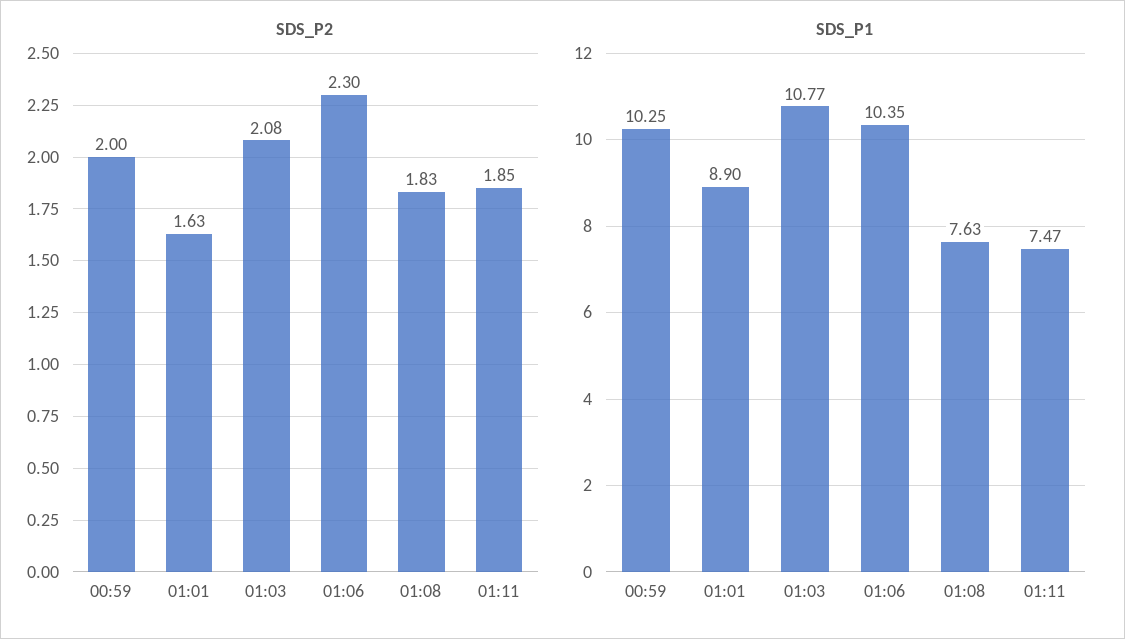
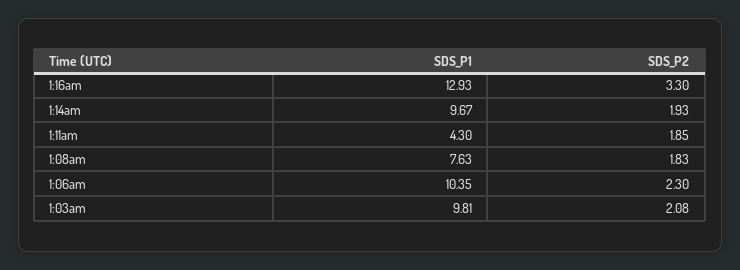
SDS_P2, 00:59: 2 -> none
SDS_P2, 01:01: 1.63 -> none
SDS_P1, 00:59: 10.25 -> none
SDS_P1, 01:01: 8.9 -> none
SDS_P1, 01:03: 10.77 -> 9.81
SDS_P1, 01:11: 7.47 -> 4.3
SDS_P1, 1:16am: none -> 12.93
SDS_P2, 1:16am: none -> 3.3
SDS_P1, 1:14am: none -> 9.67
SDS_P2, 1:14am: none -> 1.93

